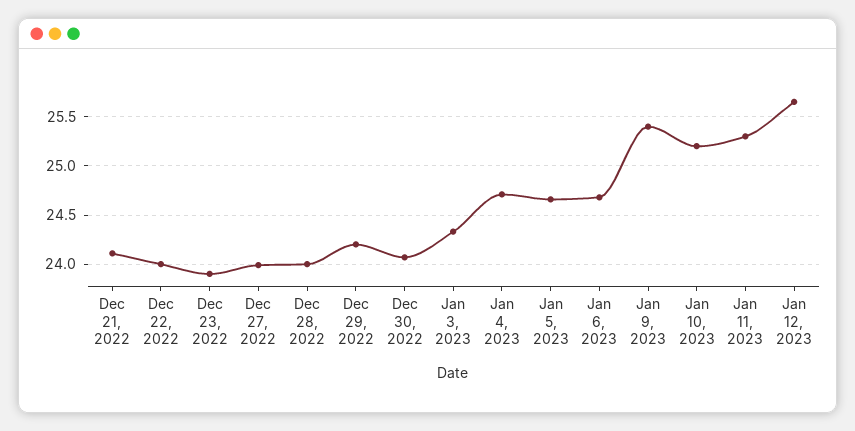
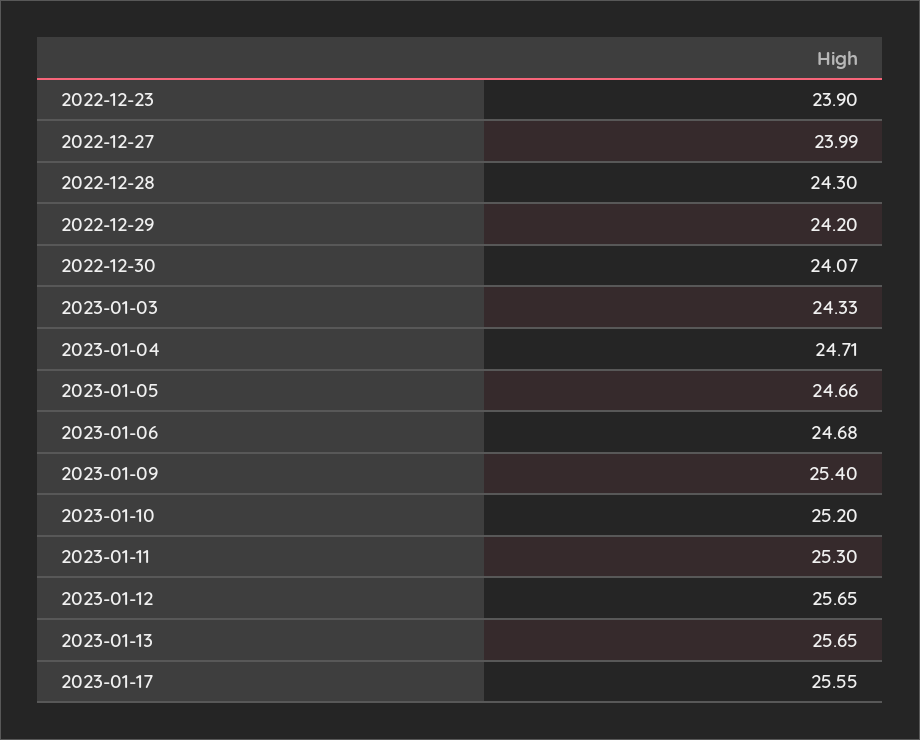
Dec 21, 2022: 24.1 -> none
Dec 22, 2022: 24 -> none
Dec 28, 2022: 24 -> 24.3
2023-01-13: none -> 25.65
2023-01-17: none -> 25.55

